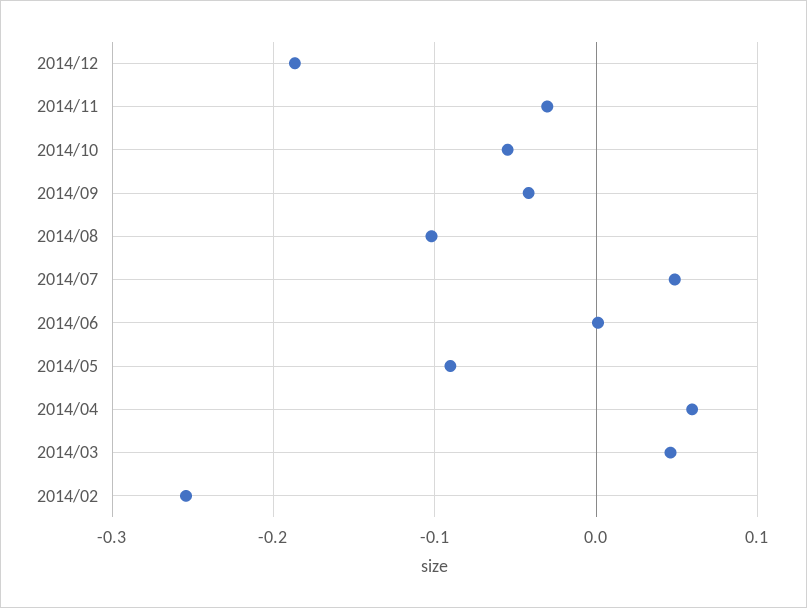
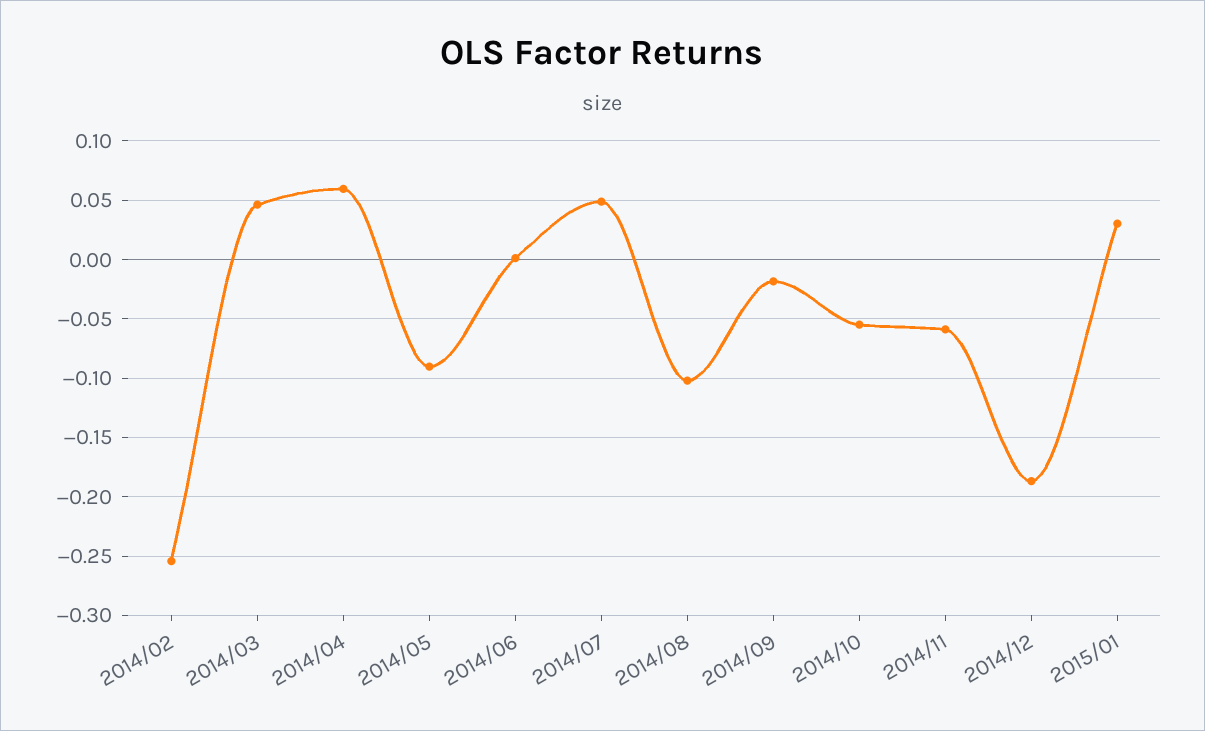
2014/11: -0.03 -> -0.06
2014/09: -0.04 -> -0.02
2015/01: none -> 0.03

